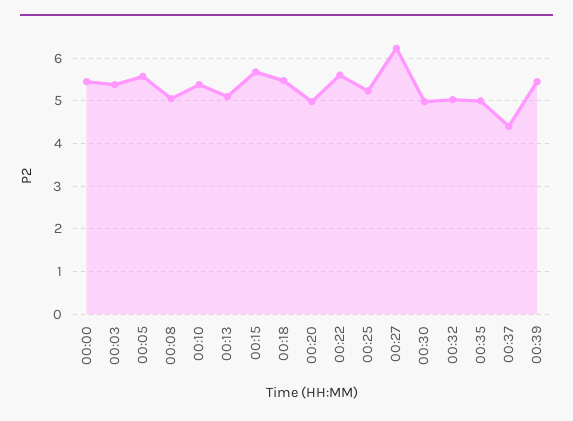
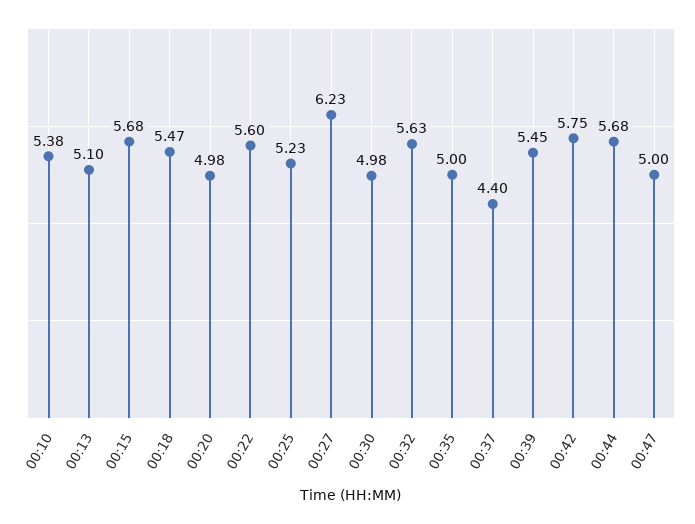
00:00: 5.4 -> none
00:03: 5.4 -> none
00:05: 5.6 -> none
00:08: 5 -> none
00:32: 5 -> 5.63
00:42: none -> 5.75
00:44: none -> 5.68
00:47: none -> 5

